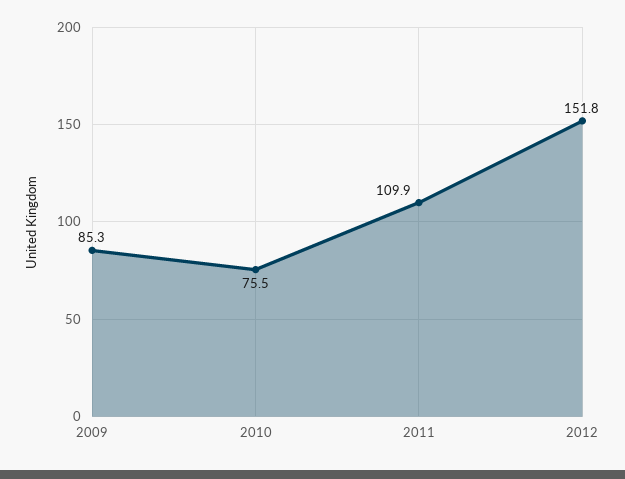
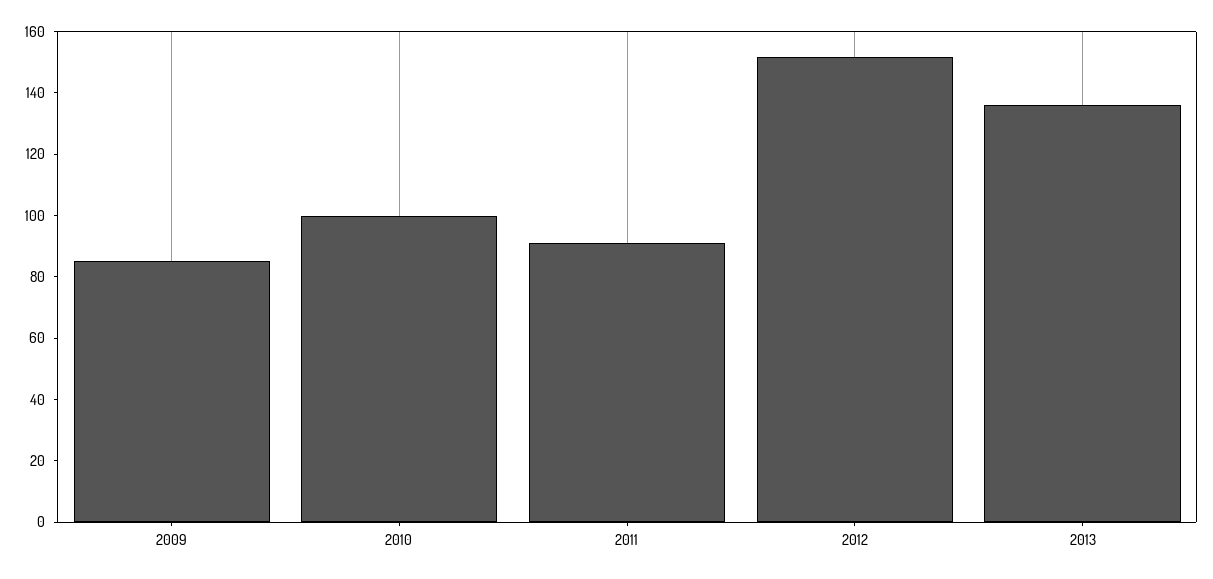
2010: 75.5 -> 100
2011: 109.9 -> 90
2013: none -> 135

